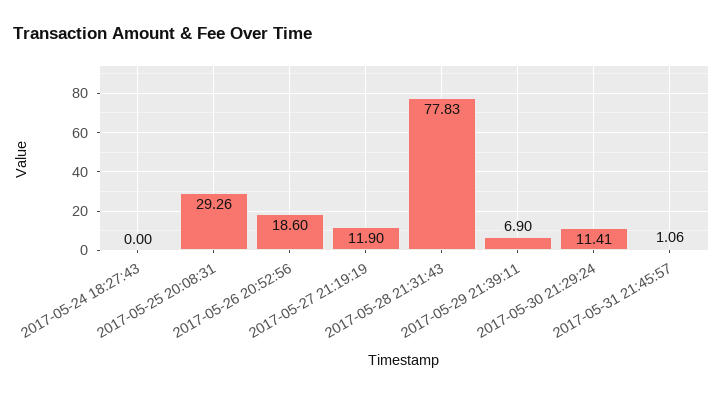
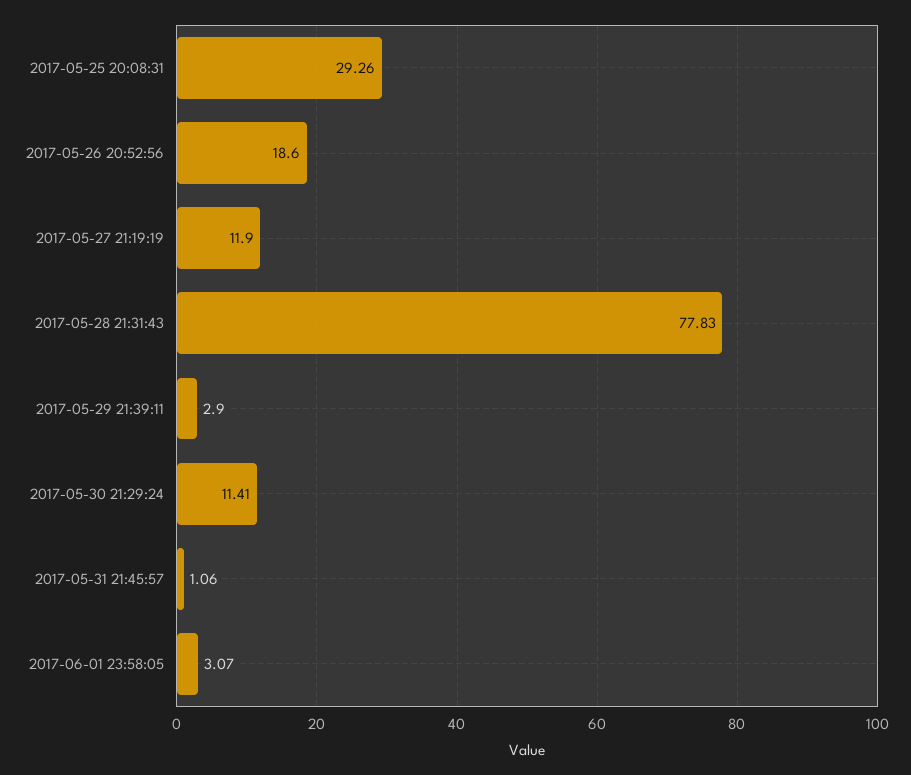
2017-05-24 18:27:43: 0 -> none
2017-05-29 21:39:11: 6.9 -> 2.9
2017-06-01 23:58:05: none -> 3.07

